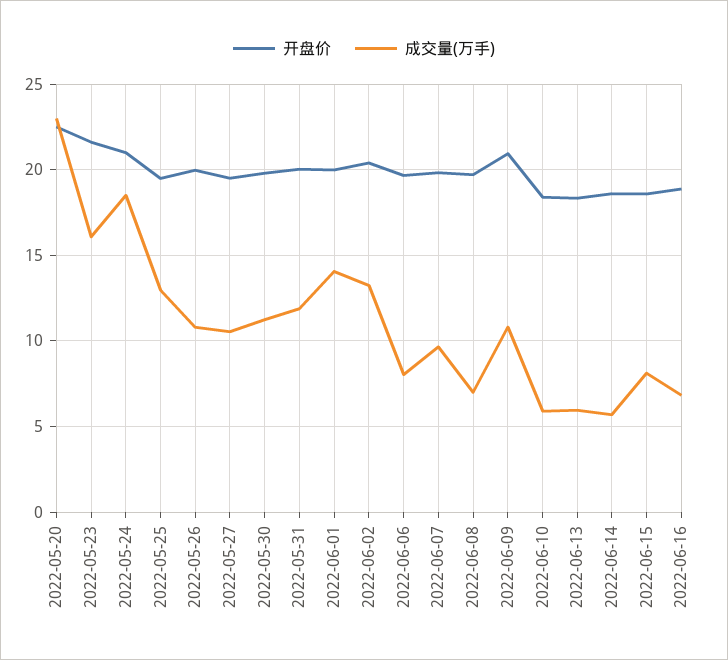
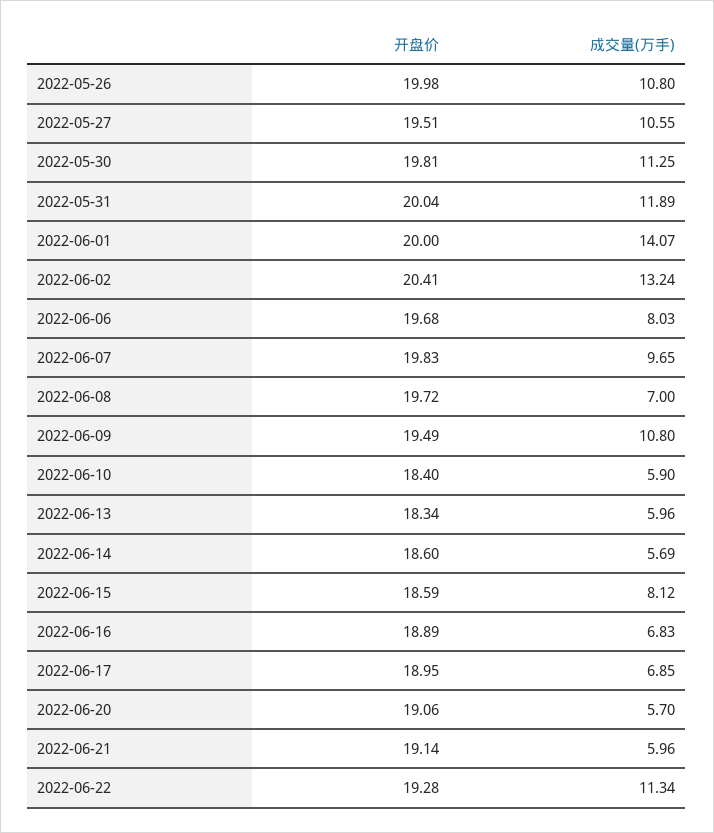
开盘价, 2022-05-20: 22.5 -> none
成交量(万手), 2022-05-20: 23 -> none
开盘价, 2022-05-23: 21.5 -> none
成交量(万手), 2022-05-23: 16 -> none
开盘价, 2022-05-24: 21 -> none
成交量(万手), 2022-05-24: 18.5 -> none
开盘价, 2022-05-25: 19.5 -> none
成交量(万手), 2022-05-25: 13 -> none
开盘价, 2022-06-09: 21 -> 19.49
开盘价, 2022-06-17: none -> 18.95
成交量(万手), 2022-06-17: none -> 6.85
开盘价, 2022-06-20: none -> 19.06
成交量(万手), 2022-06-20: none -> 5.7
开盘价, 2022-06-21: none -> 19.14
成交量(万手), 2022-06-21: none -> 5.96
开盘价, 2022-06-22: none -> 19.28
成交量(万手), 2022-06-22: none -> 11.34

